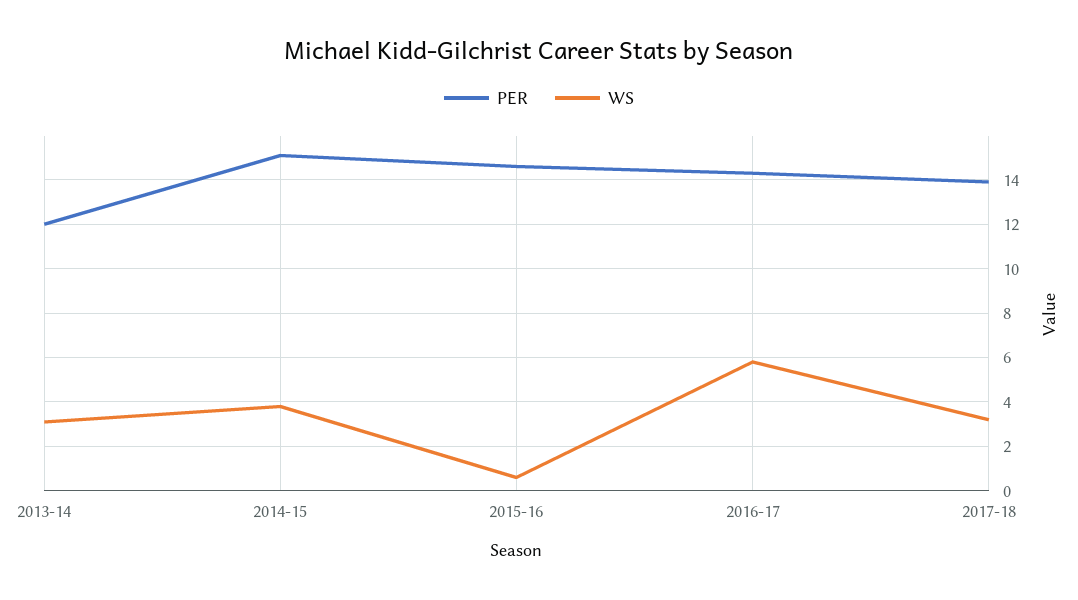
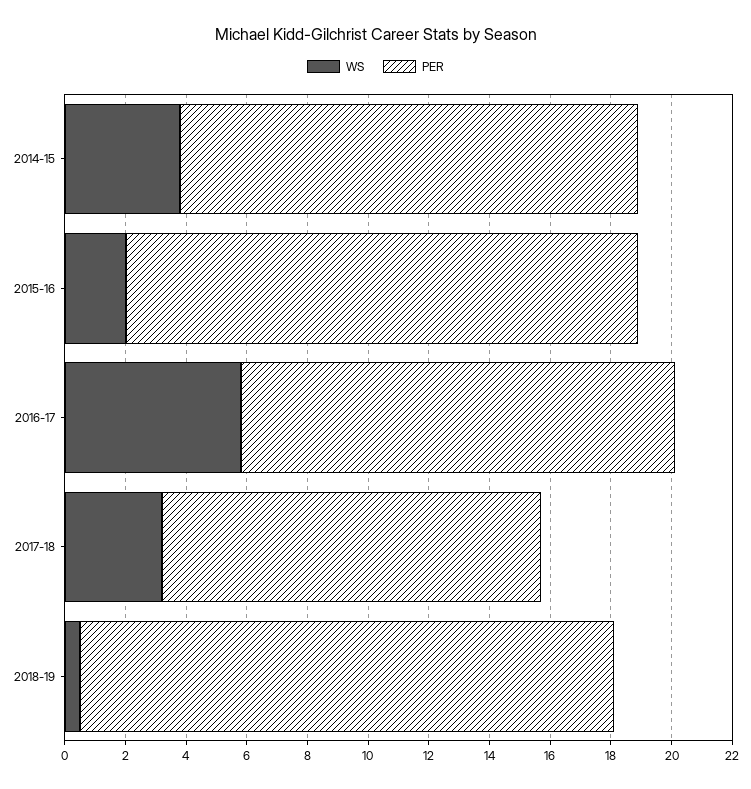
PER, 2013-14: 12 -> none
WS, 2013-14: 3 -> none
PER, 2015-16: 14.5 -> 17
WS, 2015-16: 0.5 -> 2
PER, 2017-18: 14 -> 12.5
WS, 2018-19: none -> 0.5
PER, 2018-19: none -> 17.5

